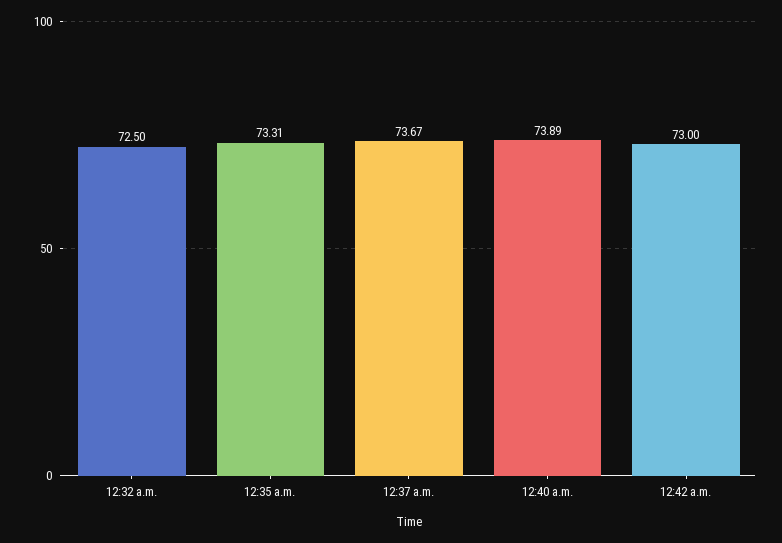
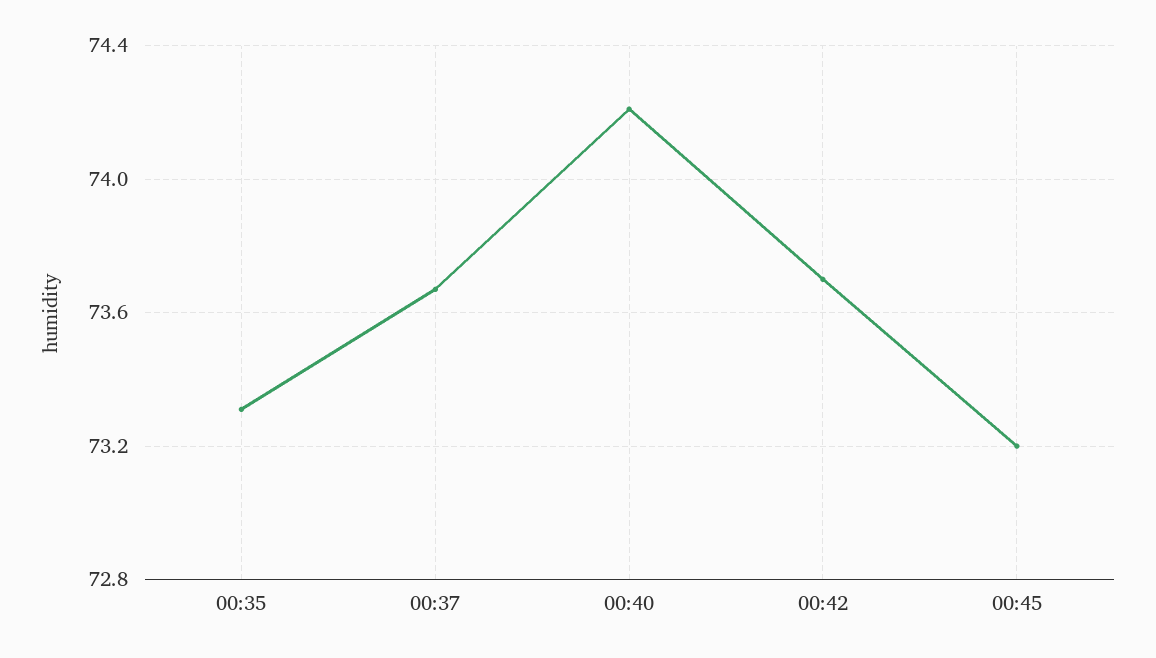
12:32 a.m.: 72.5 -> none
12:40 a.m.: 73.89 -> 74.2
12:42 a.m.: 73 -> 73.7
00:45: none -> 73.2

